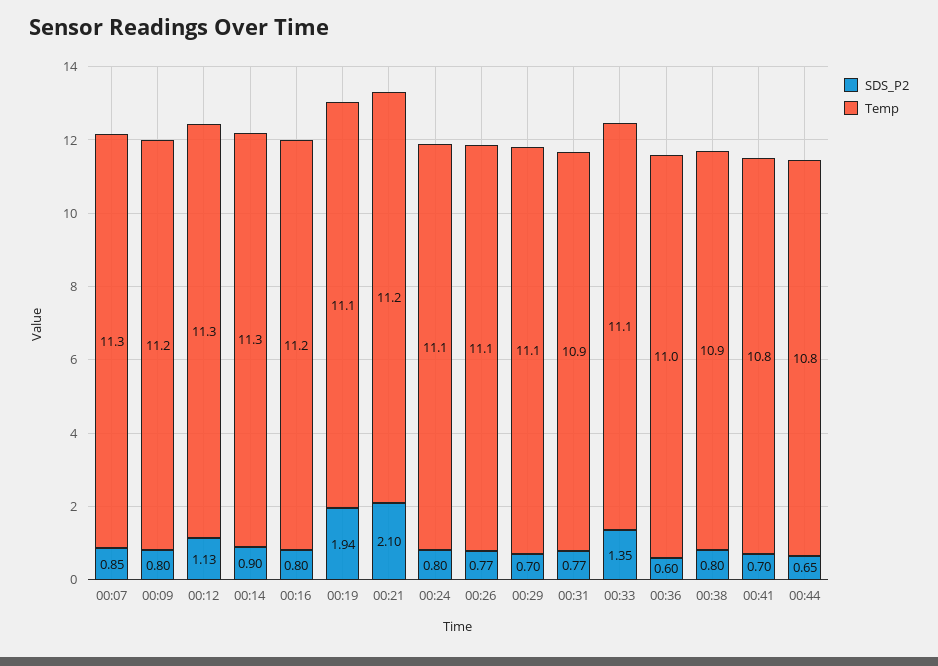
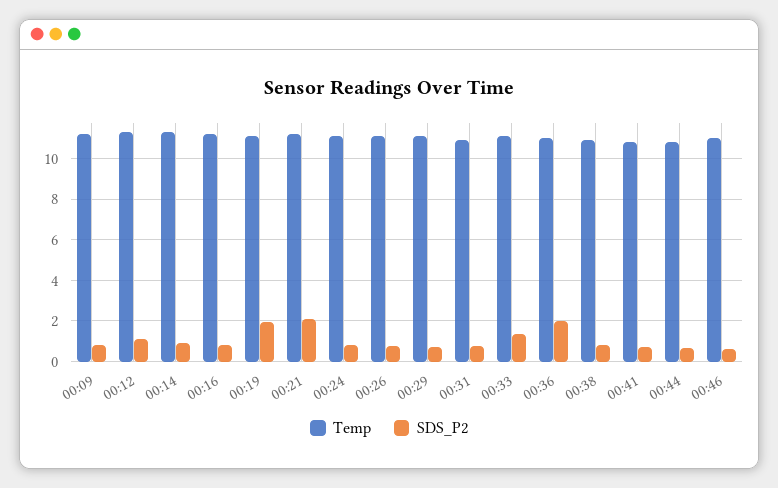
SDS_P2, 00:07: 0.85 -> none
Temp, 00:07: 11.3 -> none
SDS_P2, 00:36: 0.6 -> 2
Temp, 00:46: none -> 11
SDS_P2, 00:46: none -> 0.5

